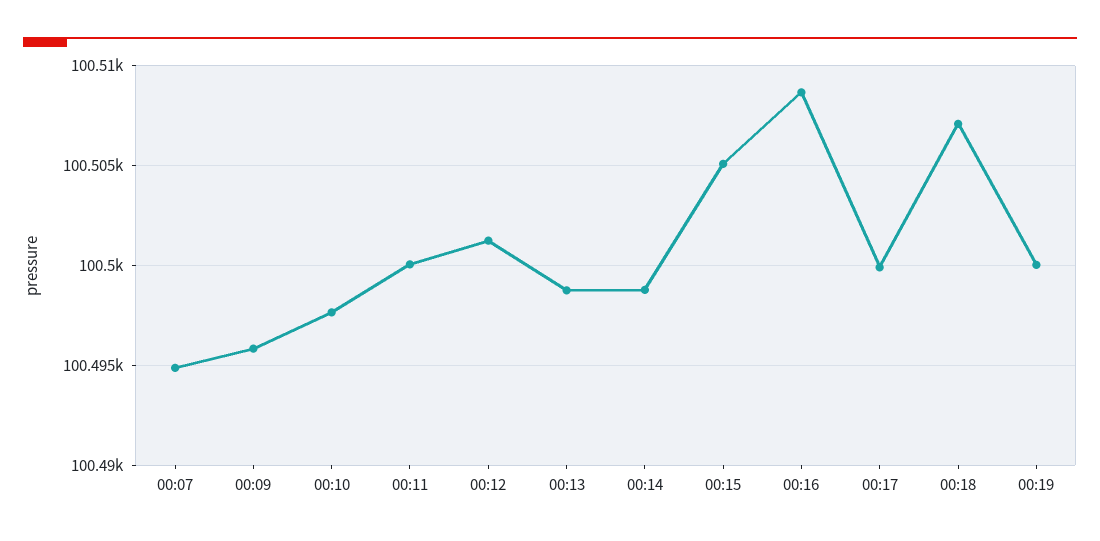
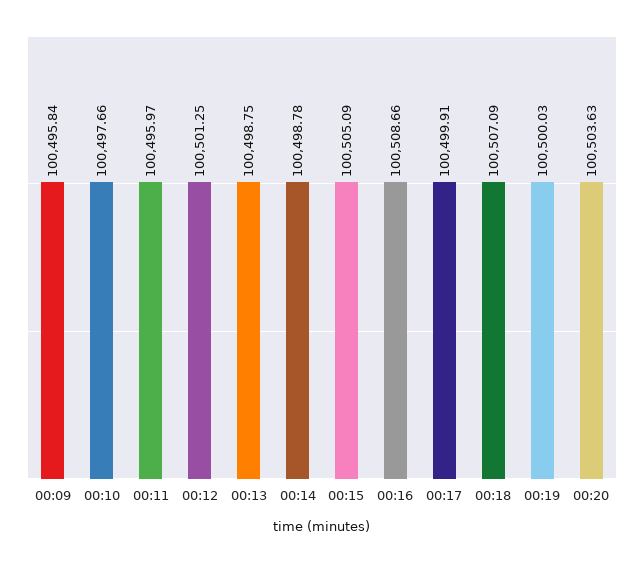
00:07: 100495 -> none
00:11: 100500 -> 100495.97
00:20: none -> 100503.63

